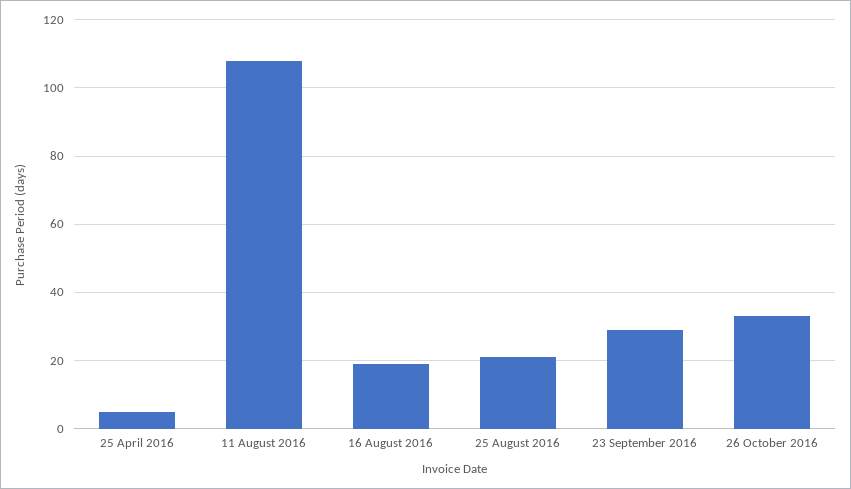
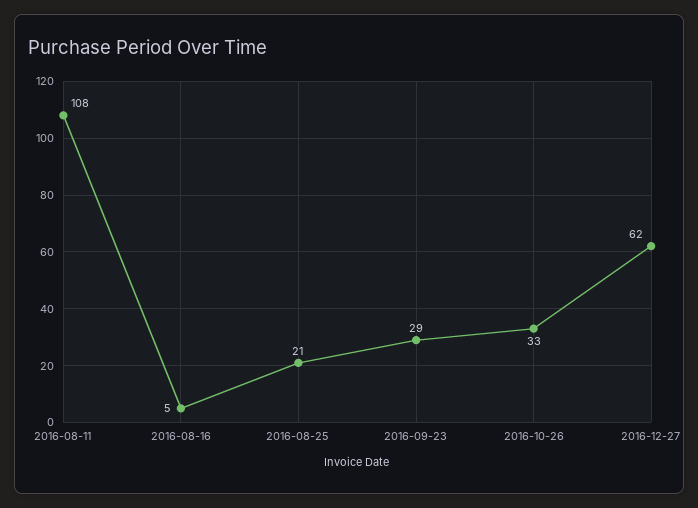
25 April 2016: 5 -> none
16 August 2016: 20 -> 5
2016-12-27: none -> 62

